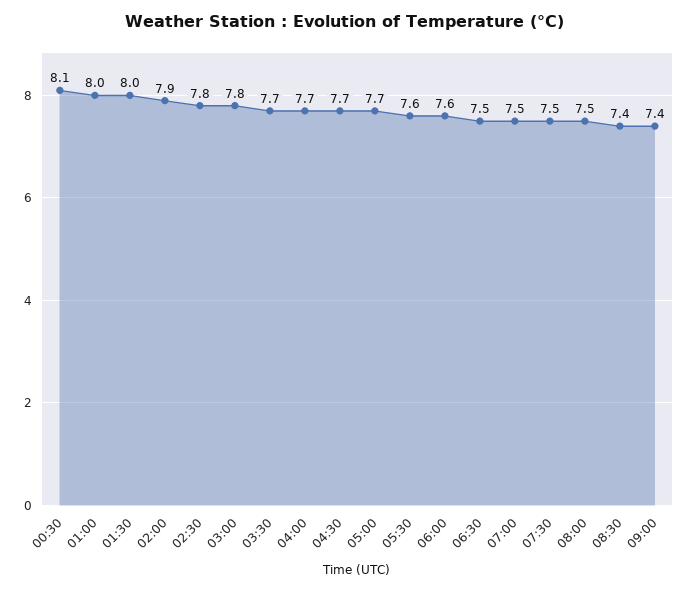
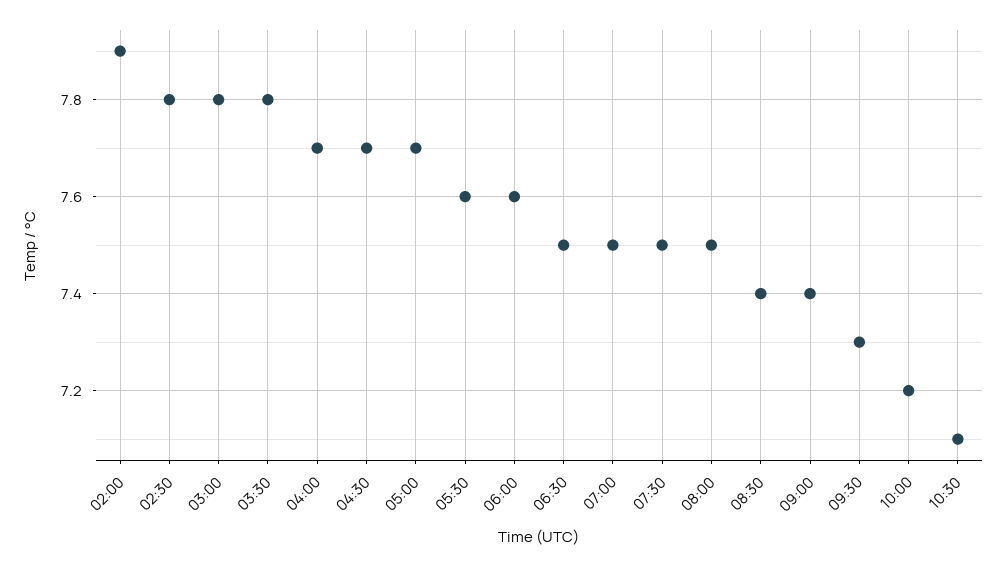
00:30: 8.1 -> none
01:00: 8 -> none
01:30: 8 -> none
03:30: 7.7 -> 7.8
09:30: none -> 7.3
10:00: none -> 7.2
10:30: none -> 7.1

